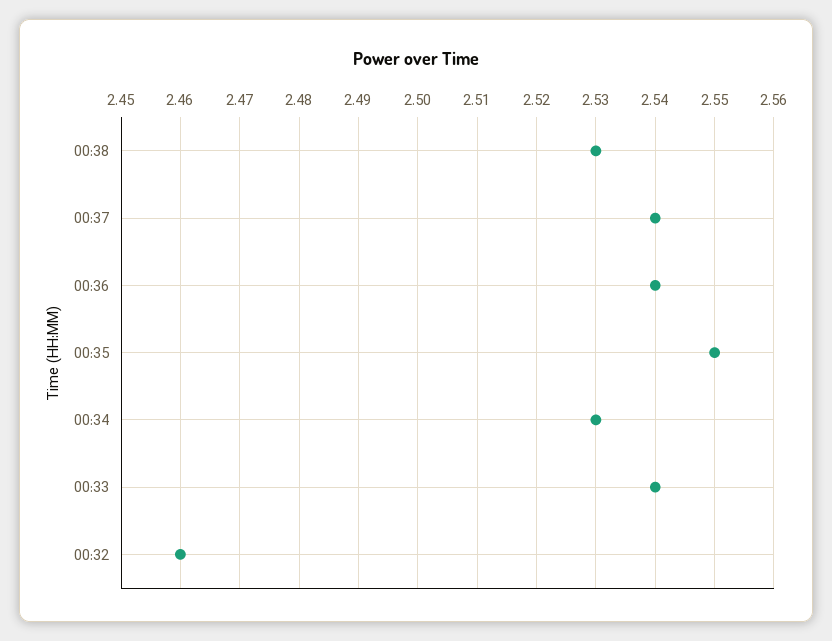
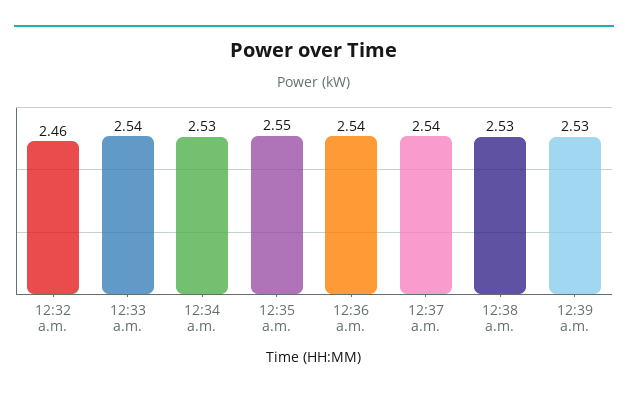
12:39 a.m.: none -> 2.53

